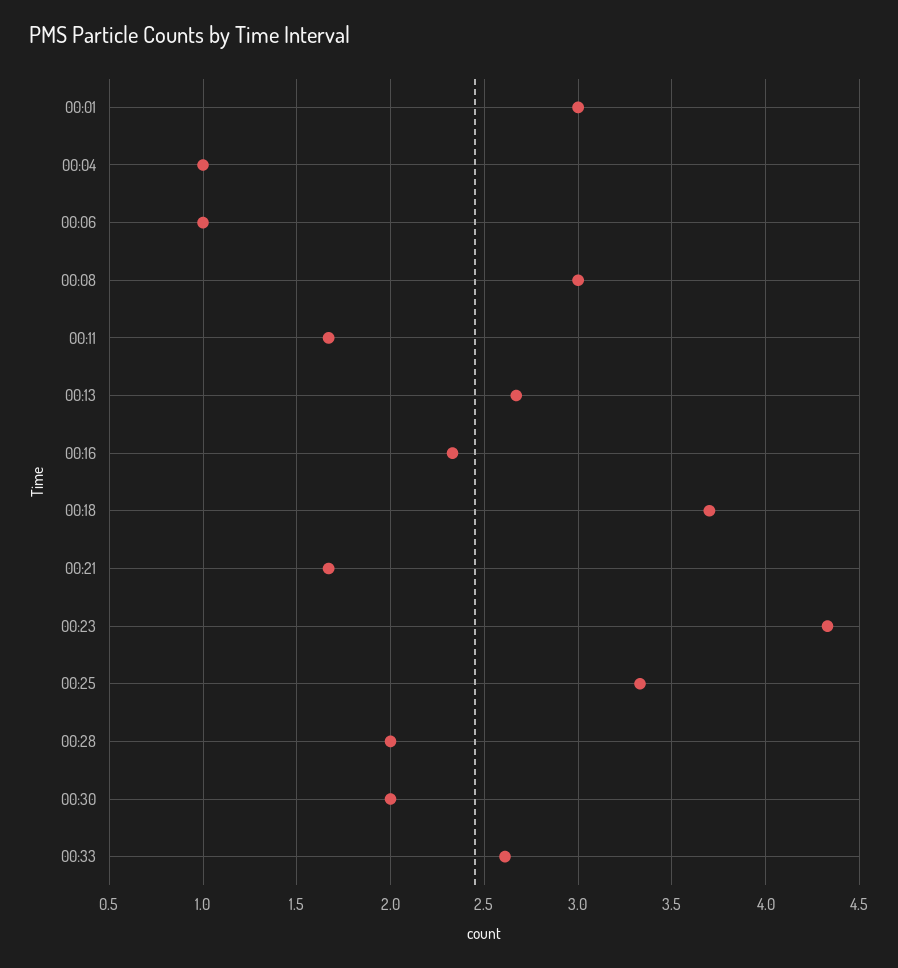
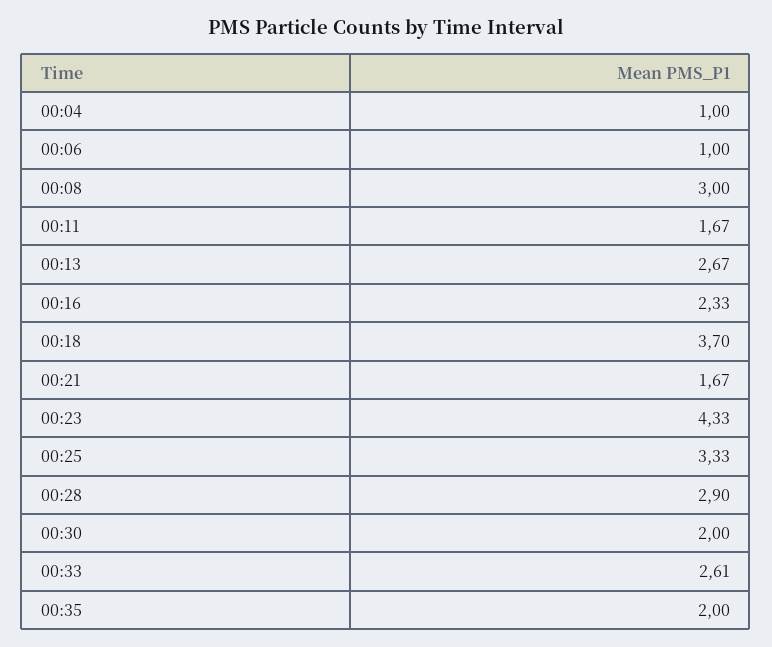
00:01: 3 -> none
00:28: 2 -> 2.9
00:35: none -> 2

